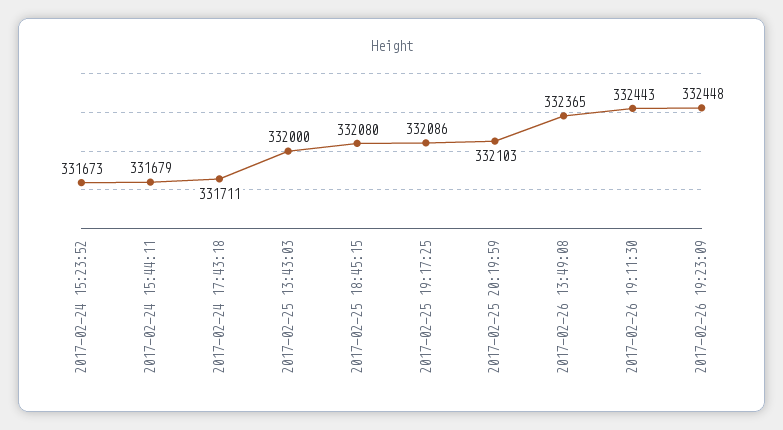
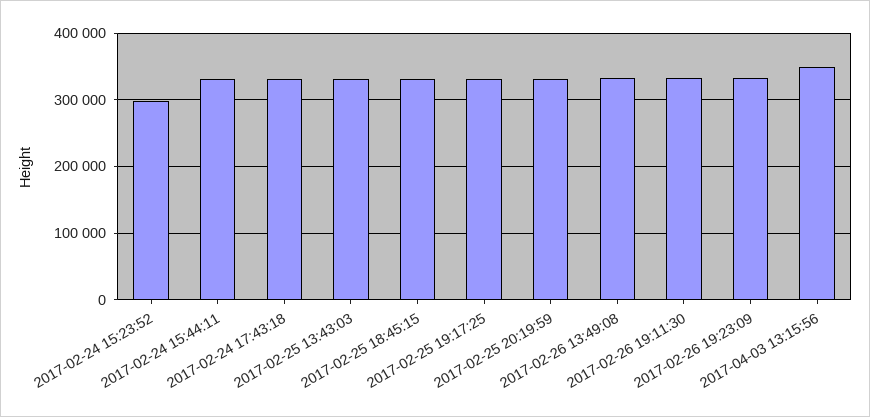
2017-02-24 15:23:52: 331673 -> 300000
2017-04-03 13:15:56: none -> 350000

